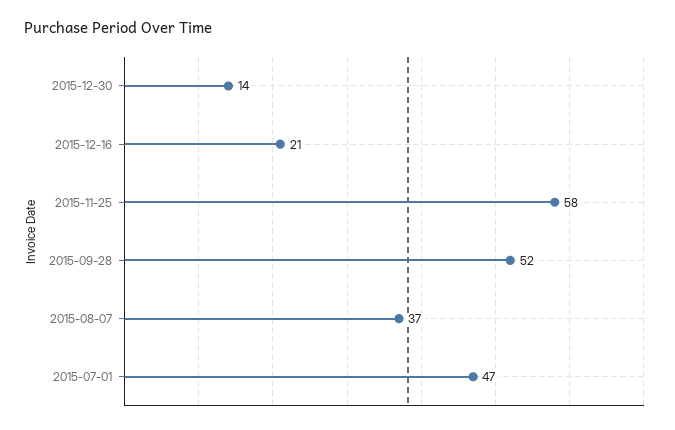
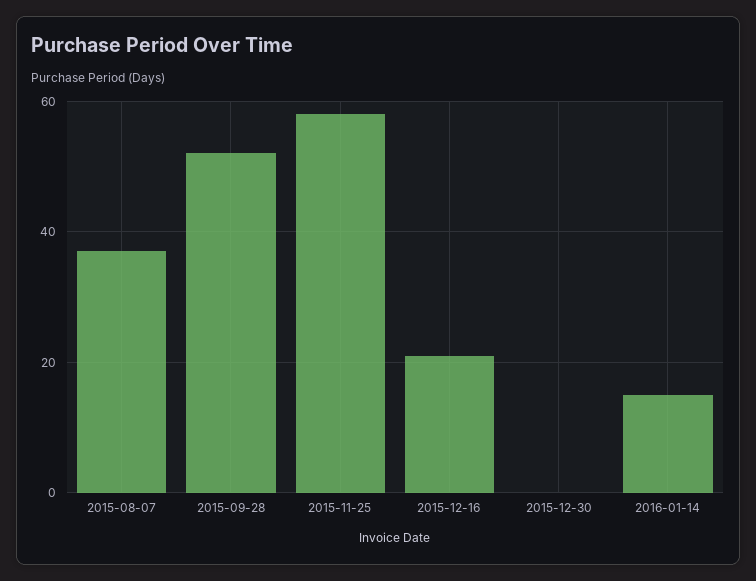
2015-12-30: 14 -> 0
2015-07-01: 47 -> none
2016-01-14: none -> 15

